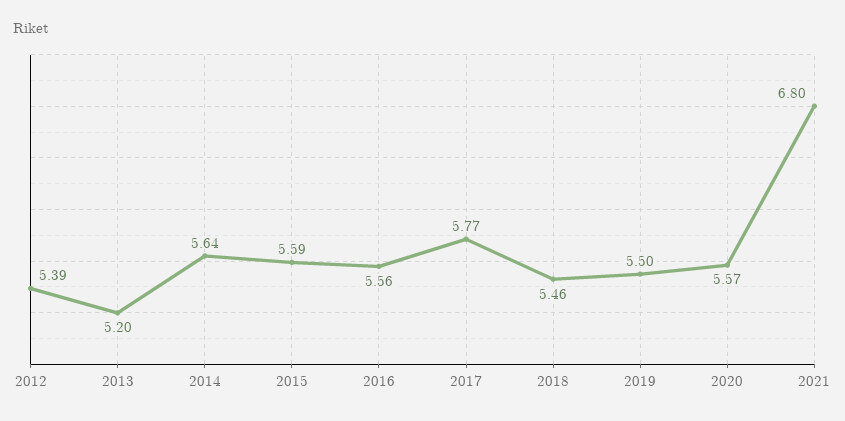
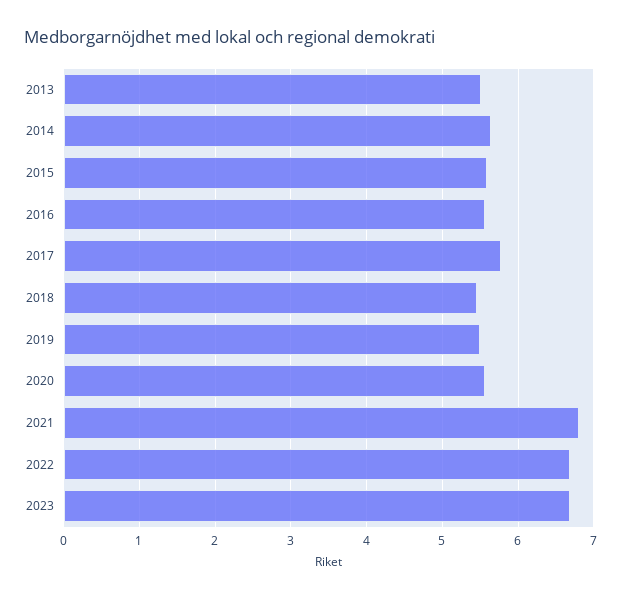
2012: 5.39 -> none
2013: 5.2 -> 5.5
2022: none -> 6.7
2023: none -> 6.7

